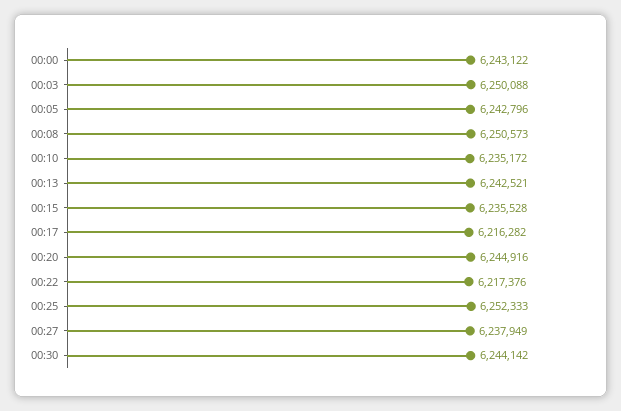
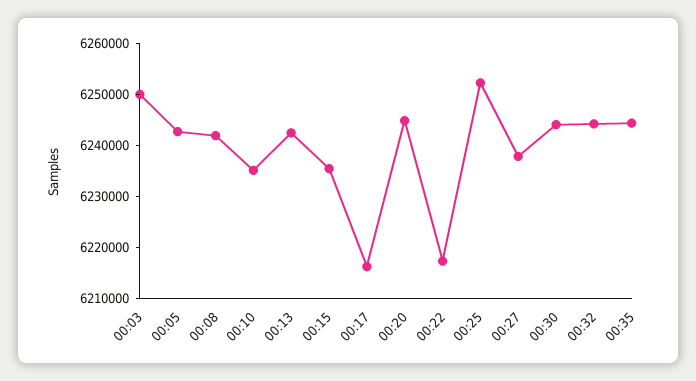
00:00: 6243122 -> none
00:08: 6250573 -> 6242000
00:32: none -> 6244000
00:35: none -> 6244000

